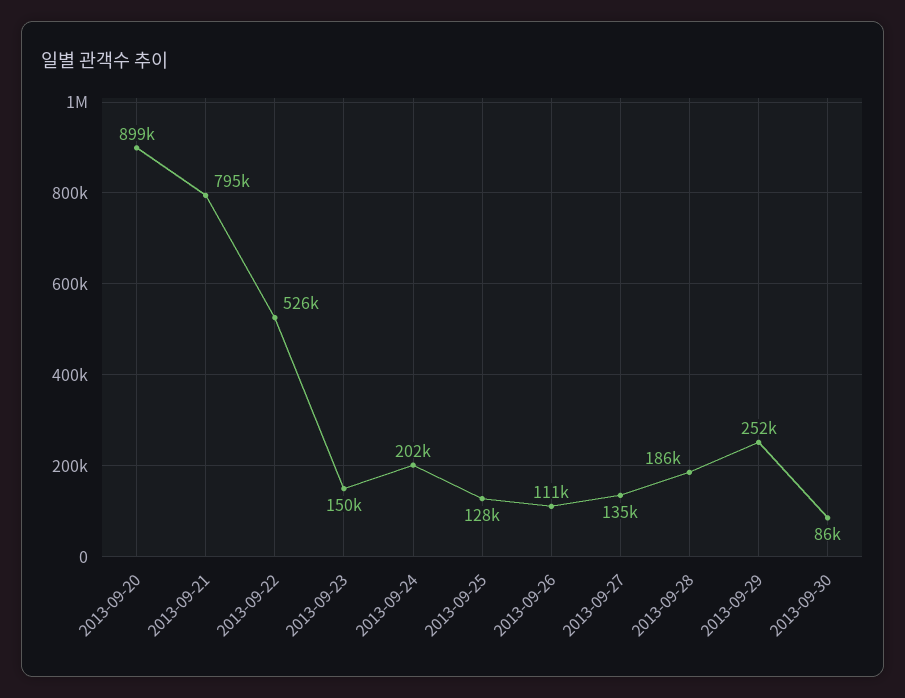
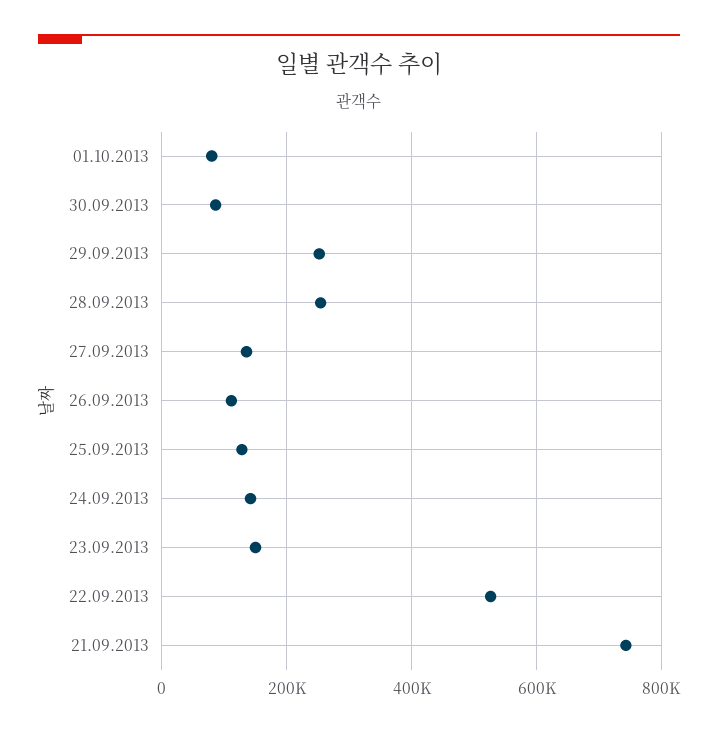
2013-09-20: 899000 -> none
2013-09-21: 795000 -> 740000
2013-09-24: 202000 -> 140000
2013-09-28: 186000 -> 260000
01.10.2013: none -> 80000

